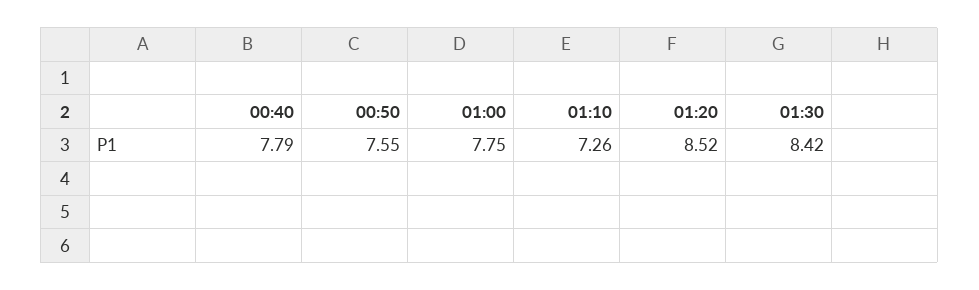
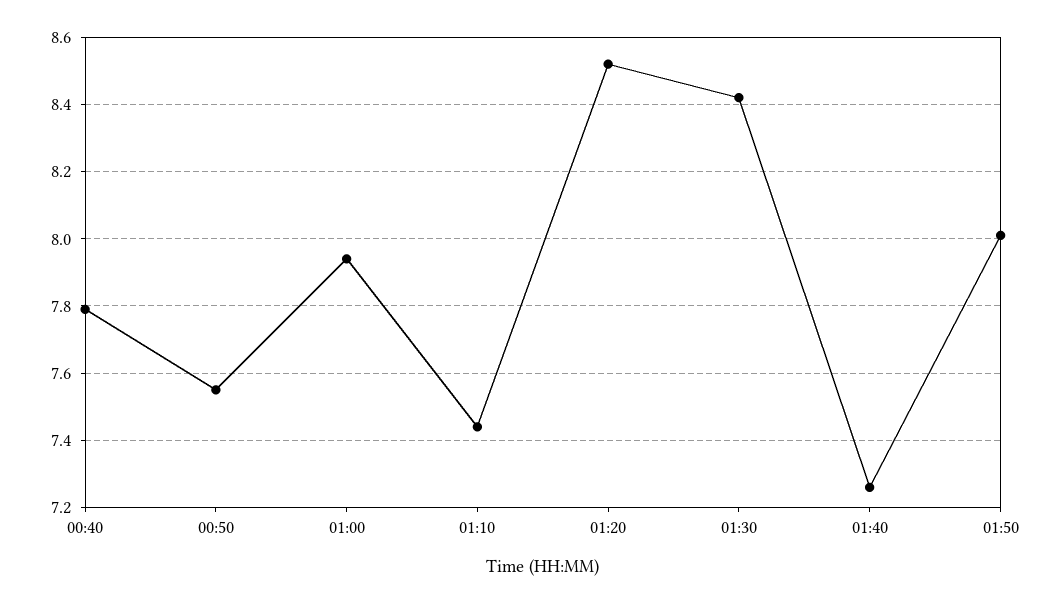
01:00: 7.75 -> 7.95
01:10: 7.26 -> 7.45
01:40: none -> 7.25
01:50: none -> 8

